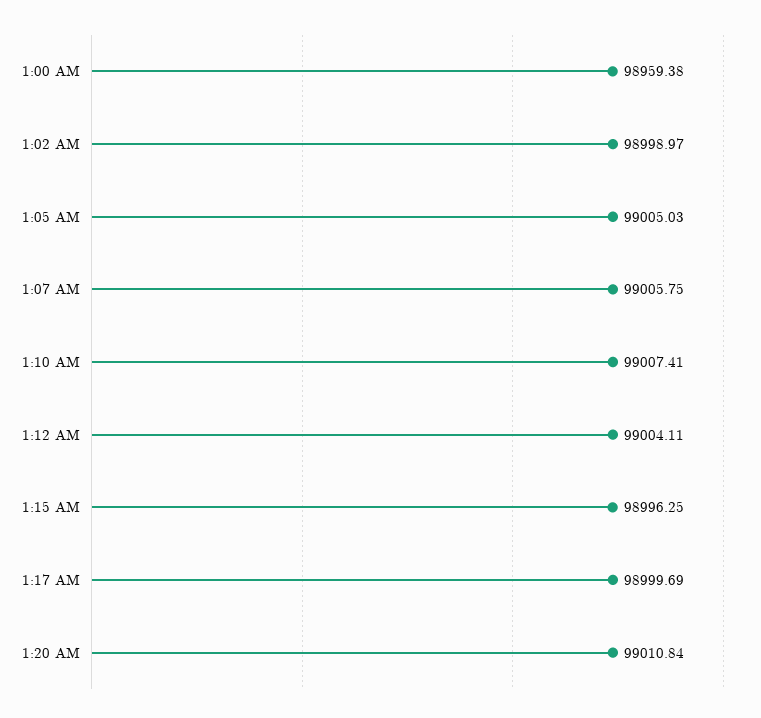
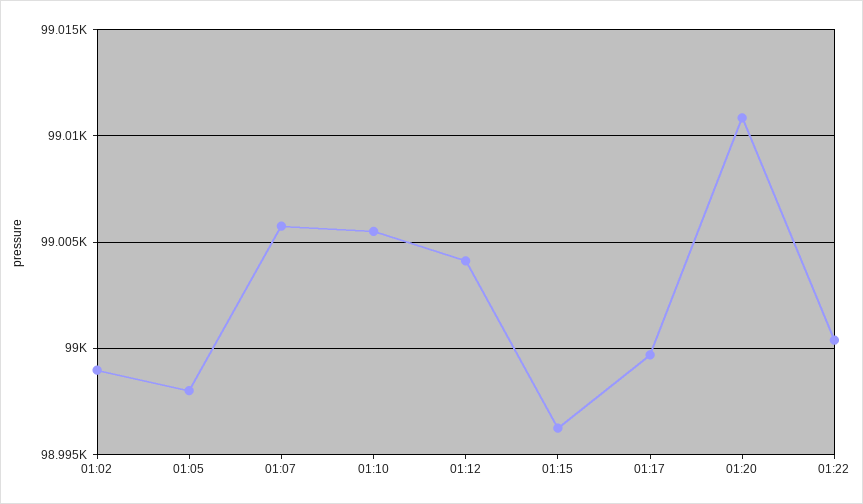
1:00 AM: 98959.38 -> none
1:05 AM: 99005.03 -> 98998
1:10 AM: 99007.41 -> 99005.5
01:22: none -> 99000.5

